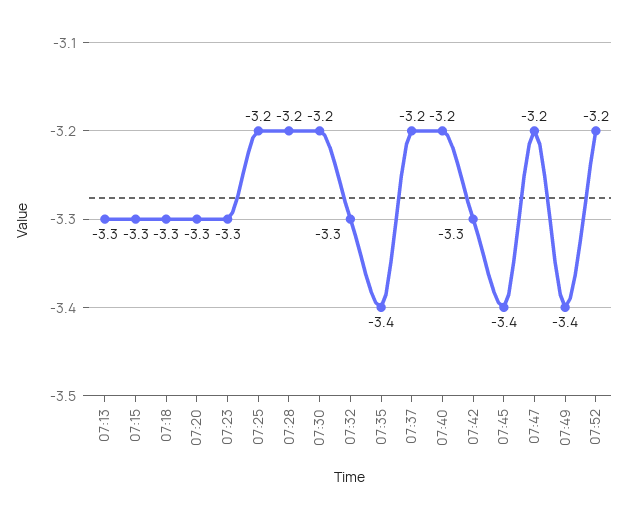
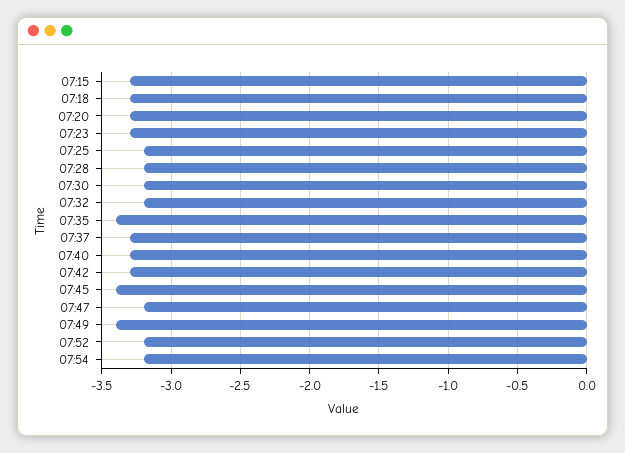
07:13: -3.3 -> none
07:32: -3.3 -> -3.2
07:37: -3.2 -> -3.3
07:40: -3.2 -> -3.3
07:54: none -> -3.2

